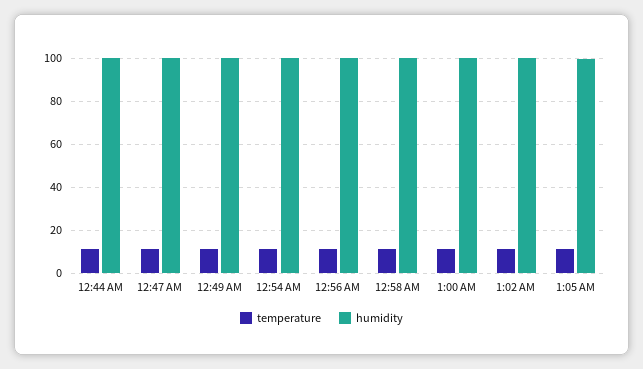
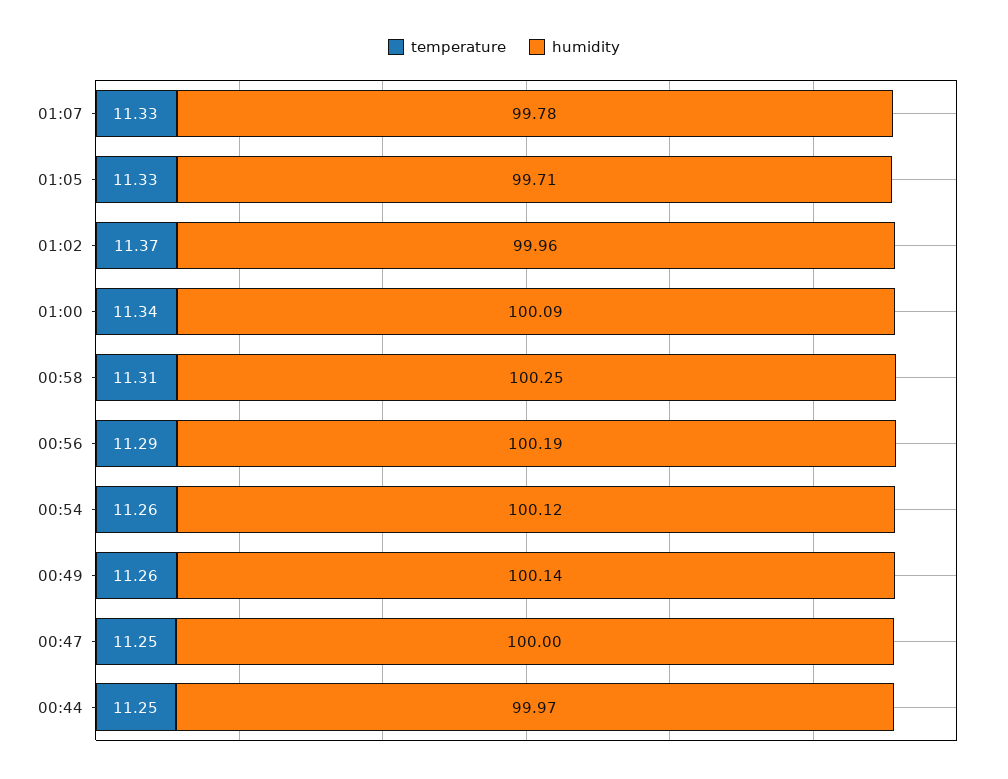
temperature, 01:07: none -> 11.33
humidity, 01:07: none -> 99.78

